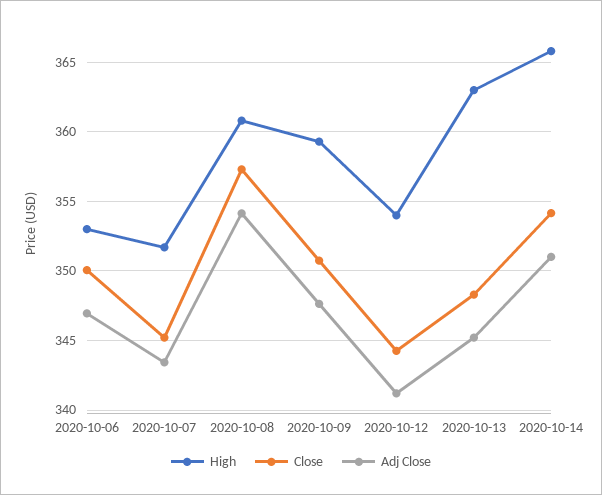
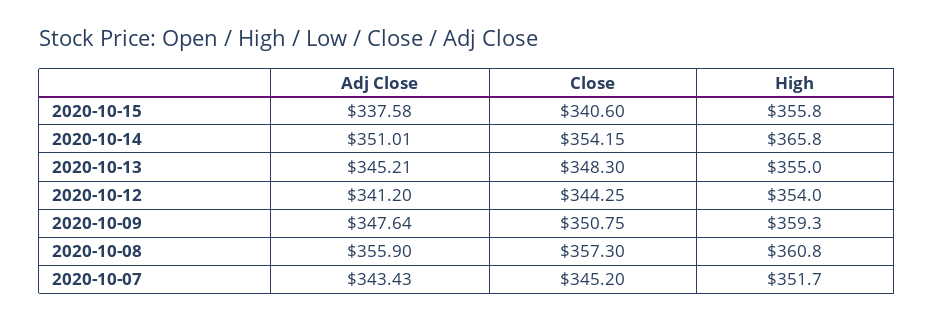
High, 2020-10-06: 353 -> none
Close, 2020-10-06: 350 -> none
Adj Close, 2020-10-06: 347 -> none
Adj Close, 2020-10-08: 354 -> 355.9
High, 2020-10-13: 363 -> 355
Adj Close, 2020-10-15: none -> 337.58
Close, 2020-10-15: none -> 340.6
High, 2020-10-15: none -> 355.8

